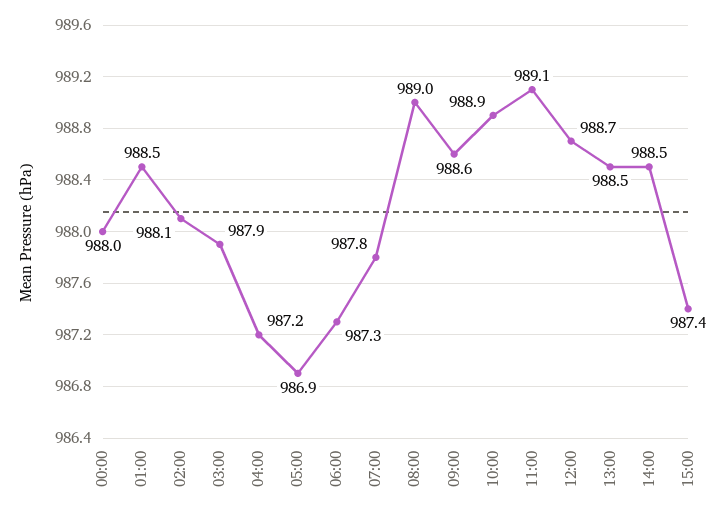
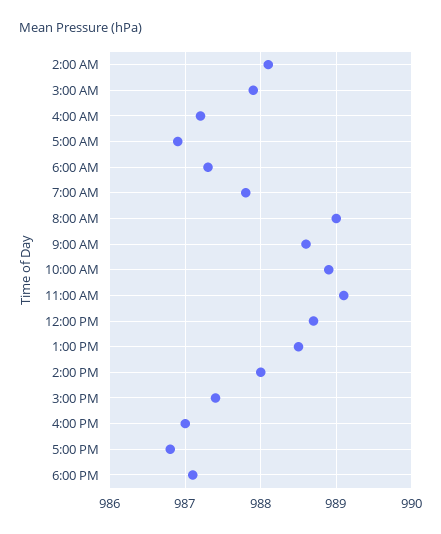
00:00: 988 -> none
01:00: 988.5 -> none
14:00: 988.5 -> 988
4:00 PM: none -> 987
5:00 PM: none -> 986.8
6:00 PM: none -> 987.1

